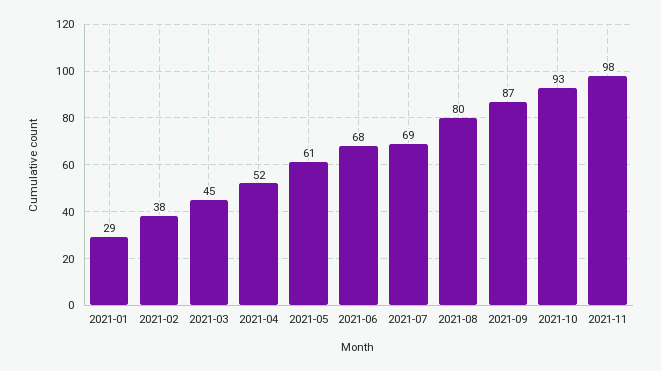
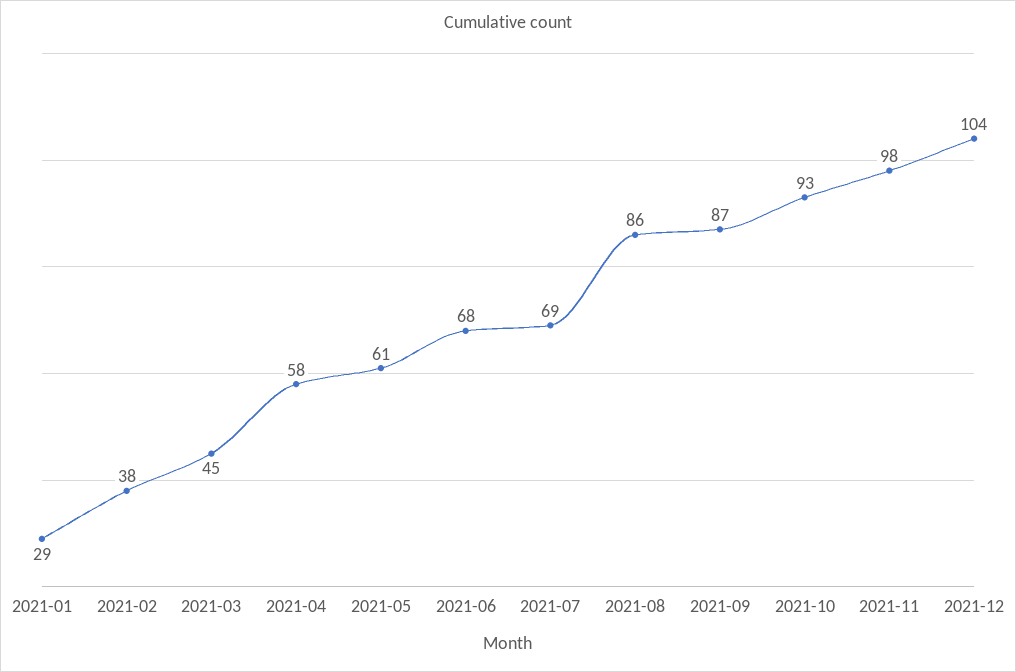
2021-04: 52 -> 58
2021-08: 80 -> 86
2021-12: none -> 104

